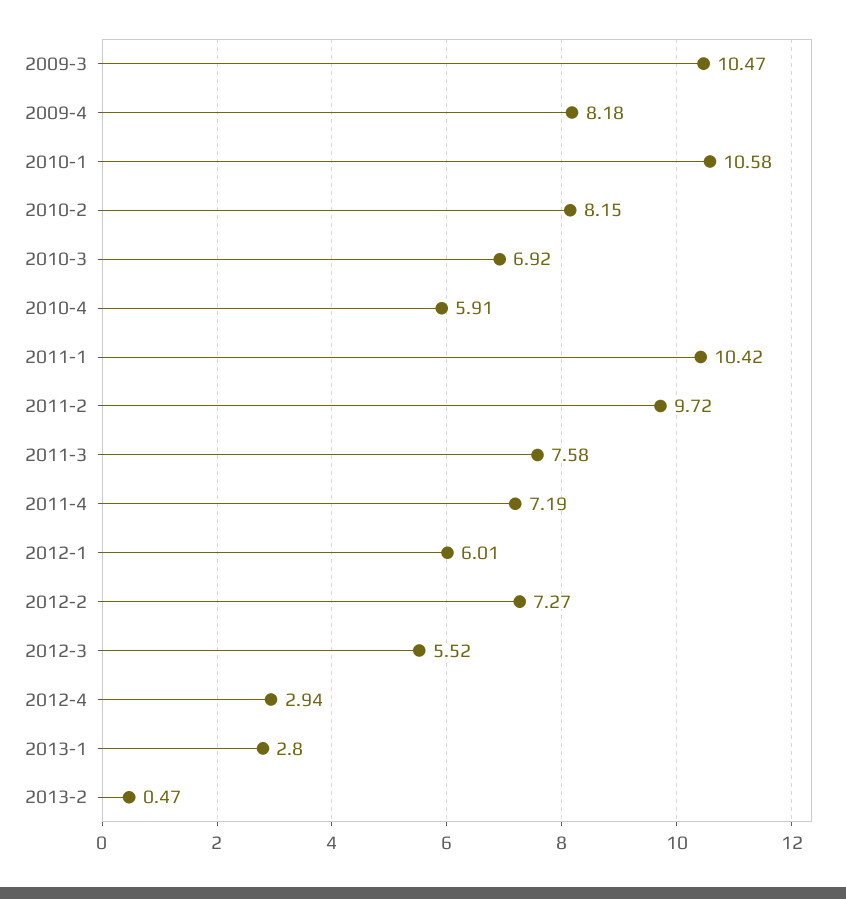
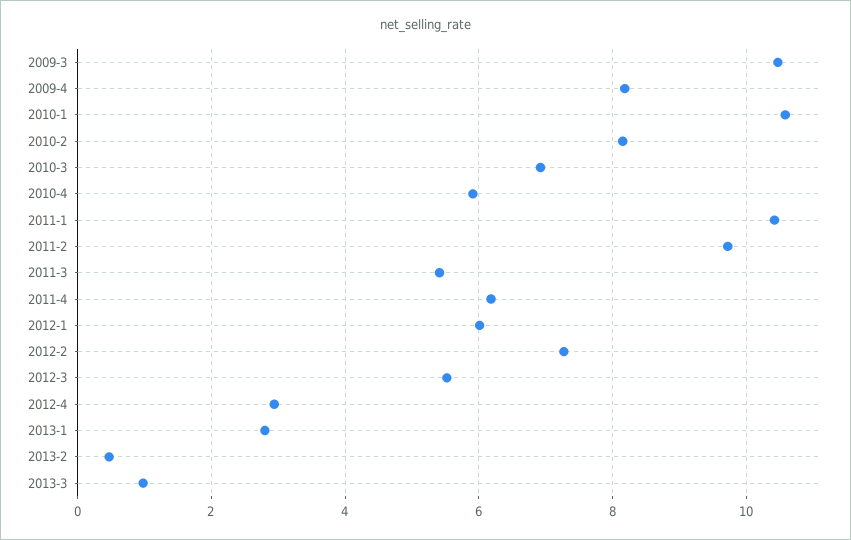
2011-3: 7.58 -> 5.4
2011-4: 7.19 -> 6.2
2013-3: none -> 1

